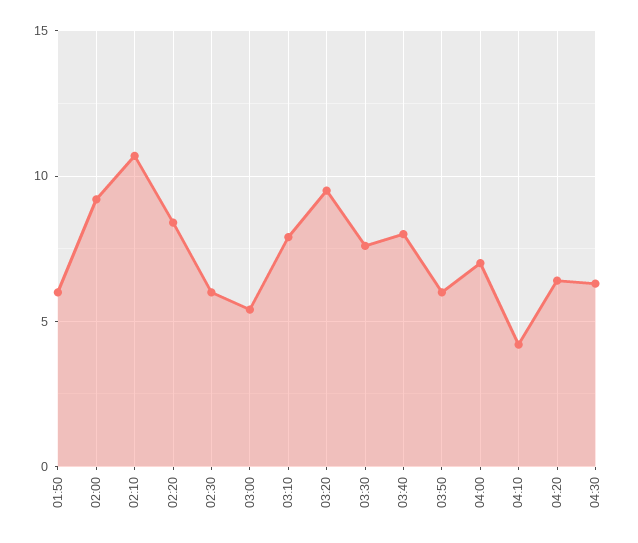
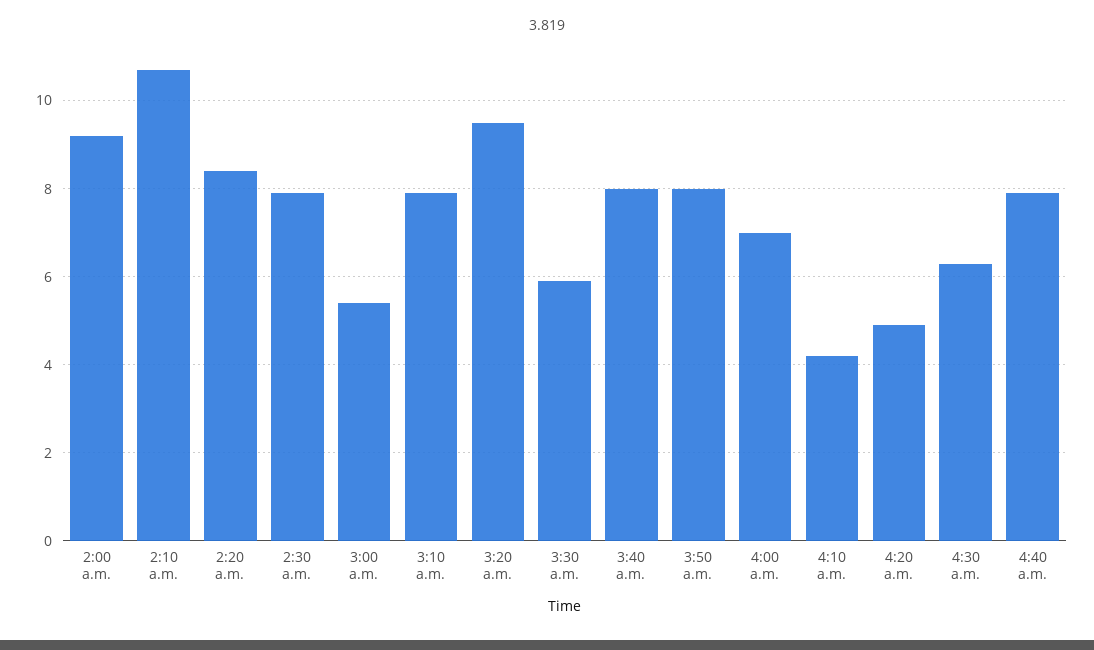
01:50: 6 -> none
02:30: 6 -> 8
03:30: 7.5 -> 6
03:50: 6 -> 8
04:20: 6.5 -> 5
4:40 a.m.: none -> 8

